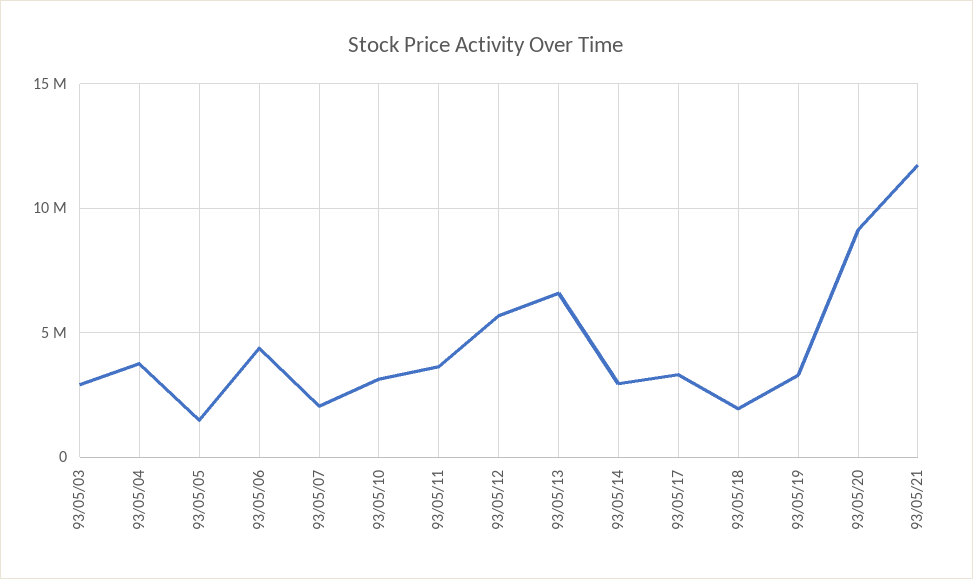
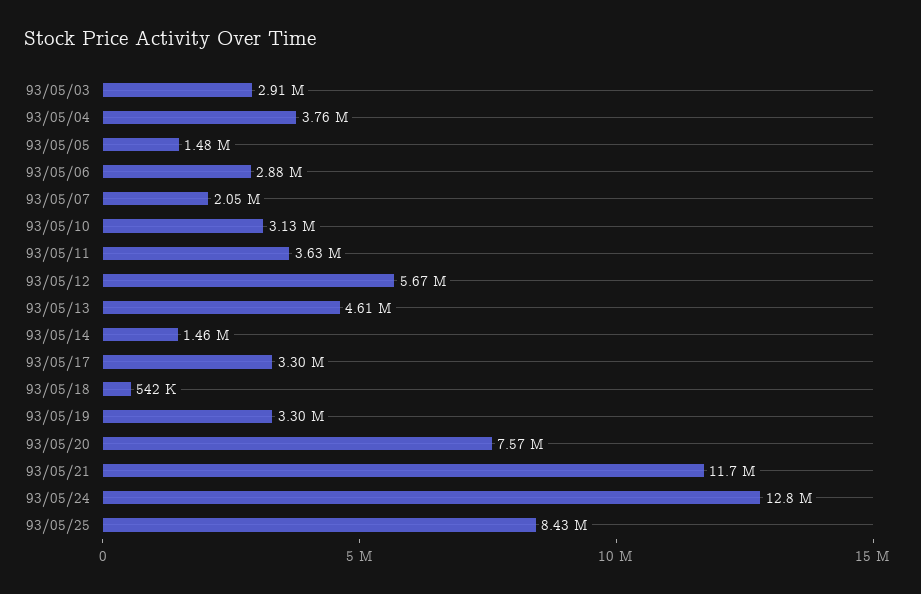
93/05/06: 4500000 -> 2880000
93/05/13: 6500000 -> 4610000
93/05/14: 3000000 -> 1460000
93/05/18: 2000000 -> 542000
93/05/20: 9000000 -> 7570000
93/05/24: none -> 12800000
93/05/25: none -> 8430000

